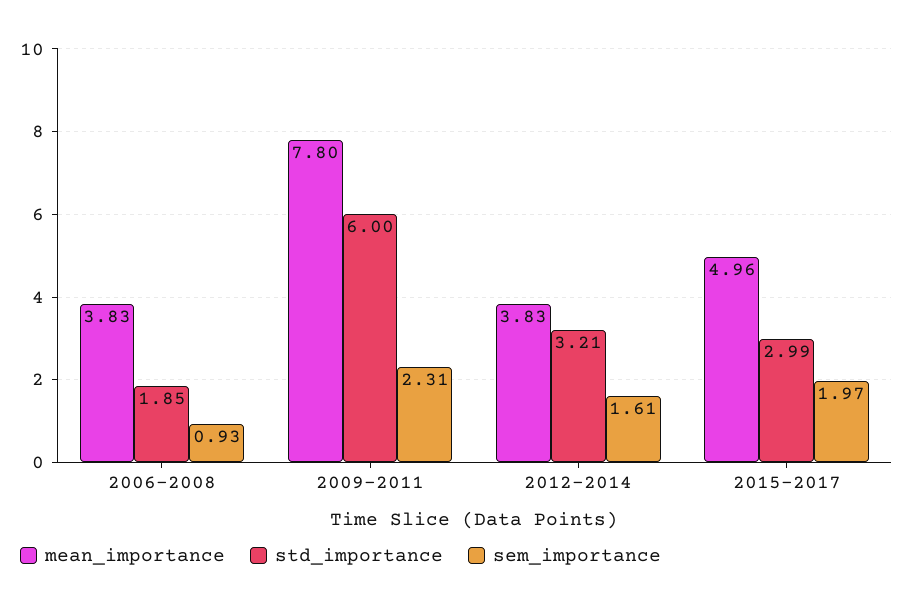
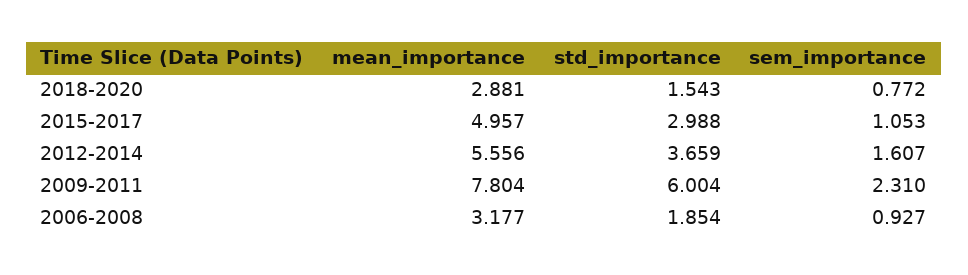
mean_importance, 2006-2008: 3.83 -> 3.177
mean_importance, 2012-2014: 3.83 -> 5.556
std_importance, 2012-2014: 3.21 -> 3.659
sem_importance, 2015-2017: 1.97 -> 1.053
mean_importance, 2018-2020: none -> 2.881
std_importance, 2018-2020: none -> 1.543
sem_importance, 2018-2020: none -> 0.772

